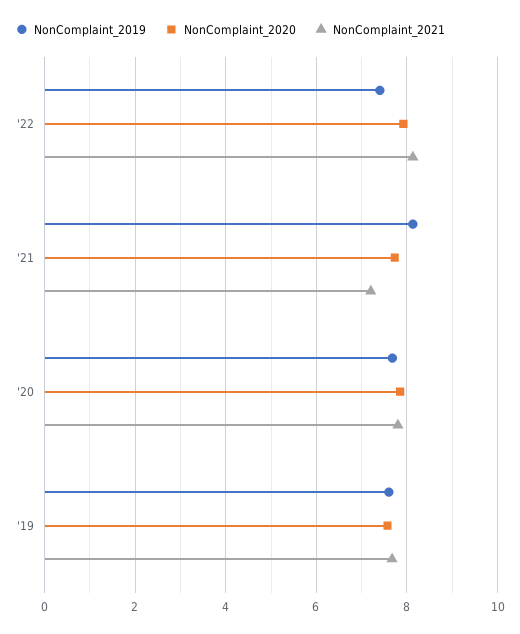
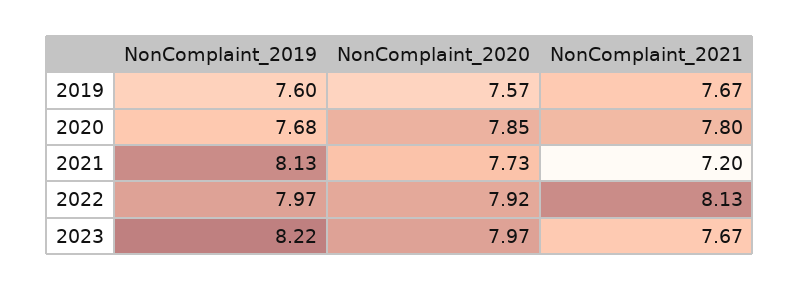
NonComplaint_2019, '22: 7.4 -> 7.97
NonComplaint_2019, 2023: none -> 8.22
NonComplaint_2020, 2023: none -> 7.97
NonComplaint_2021, 2023: none -> 7.67

